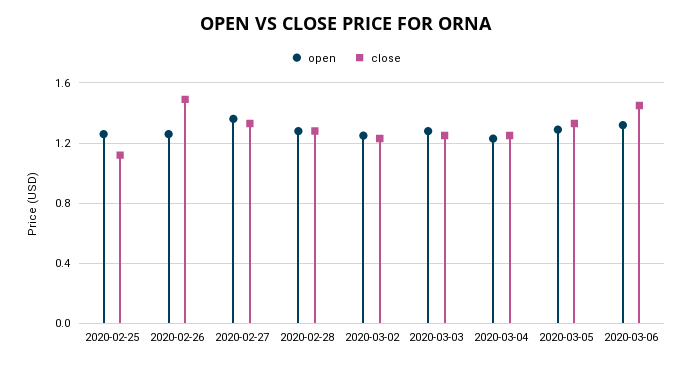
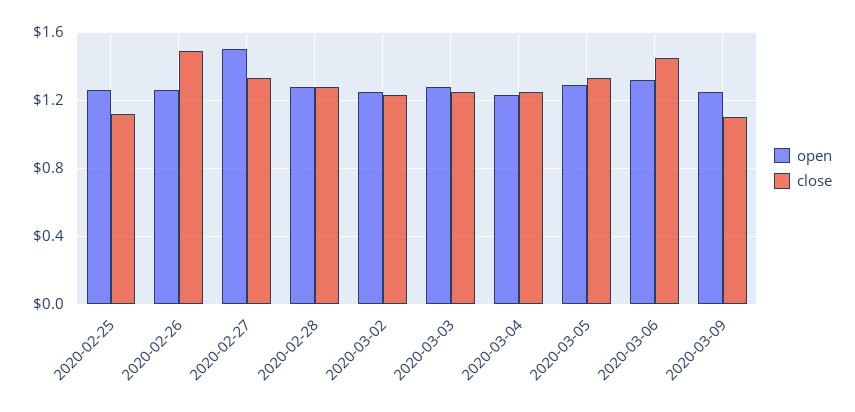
open, 2020-02-27: 1.35 -> 1.5
open, 2020-03-09: none -> 1.25
close, 2020-03-09: none -> 1.1

